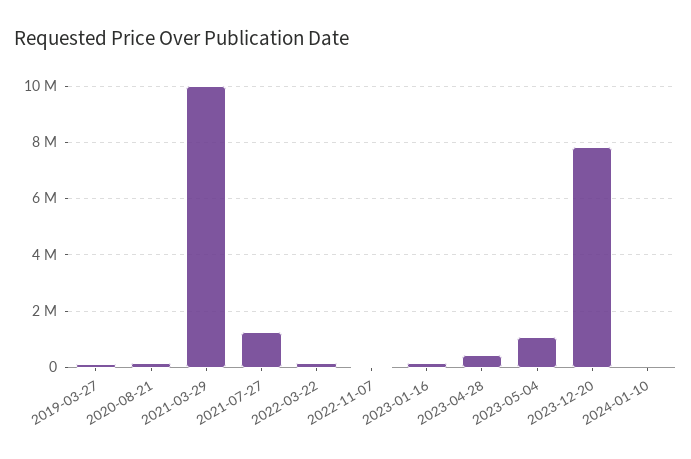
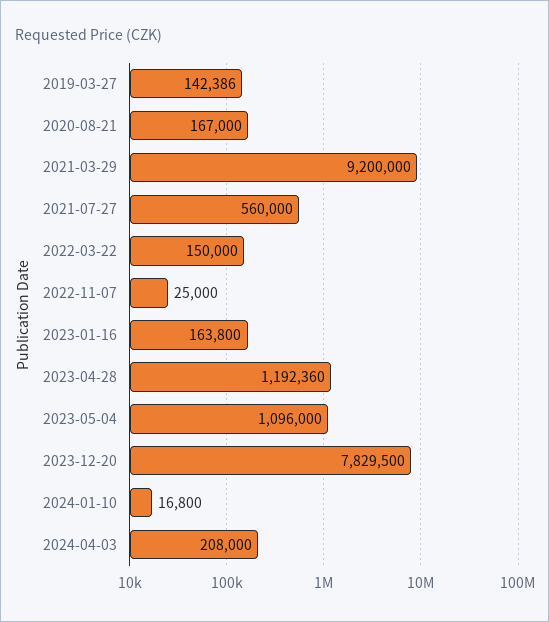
2021-03-29: 10000000 -> 9200000
2021-07-27: 1250000 -> 560000
2023-04-28: 500000 -> 1192360
2024-04-03: none -> 208000

